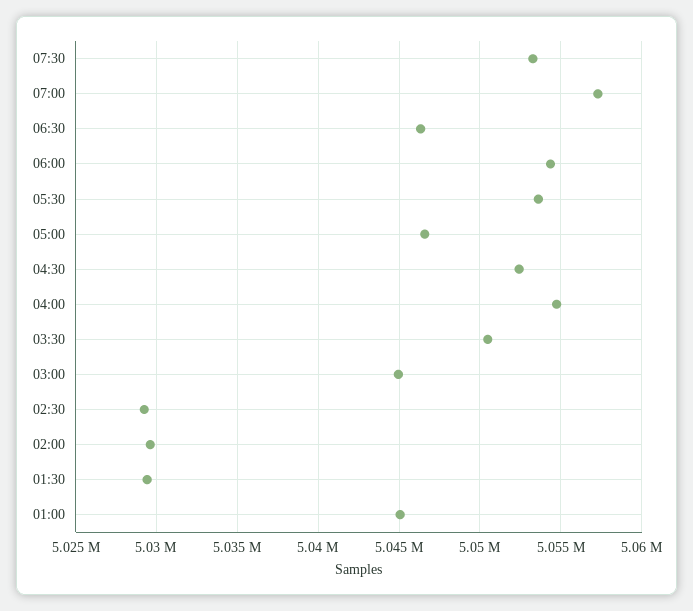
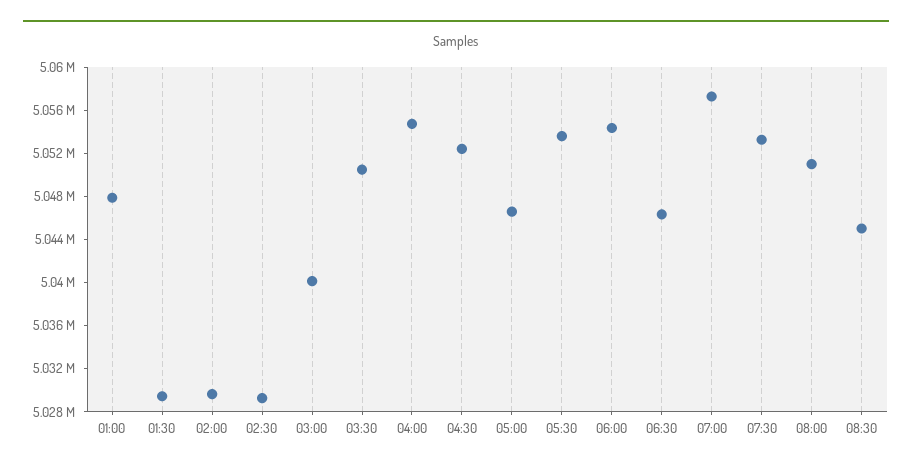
03:00: 5045000 -> 5040000
01:00: 5045000 -> 5048000
08:00: none -> 5051000
08:30: none -> 5045000

